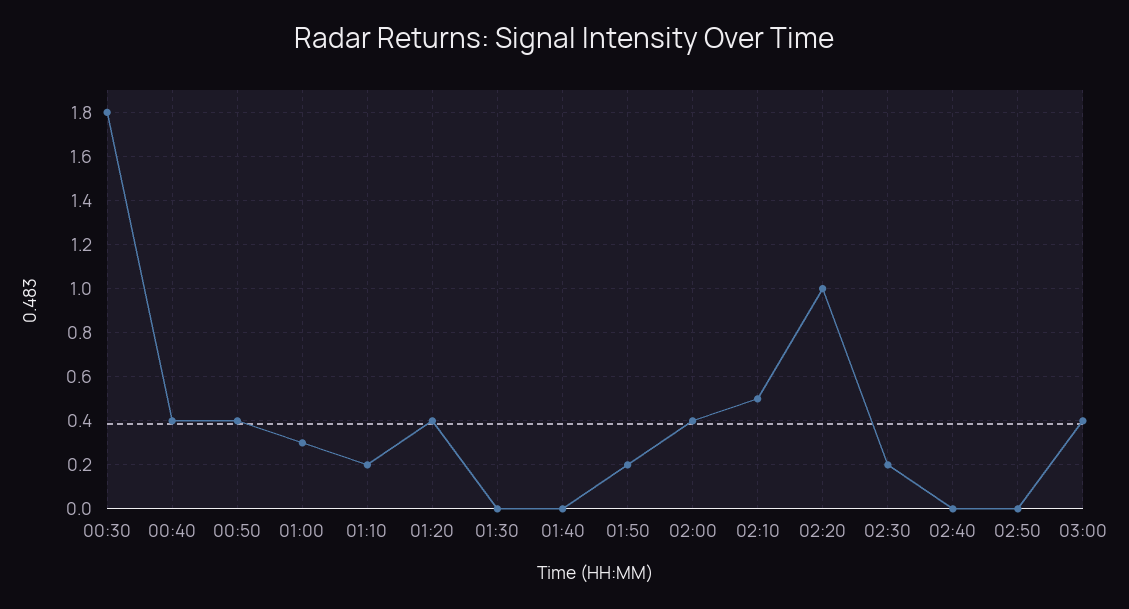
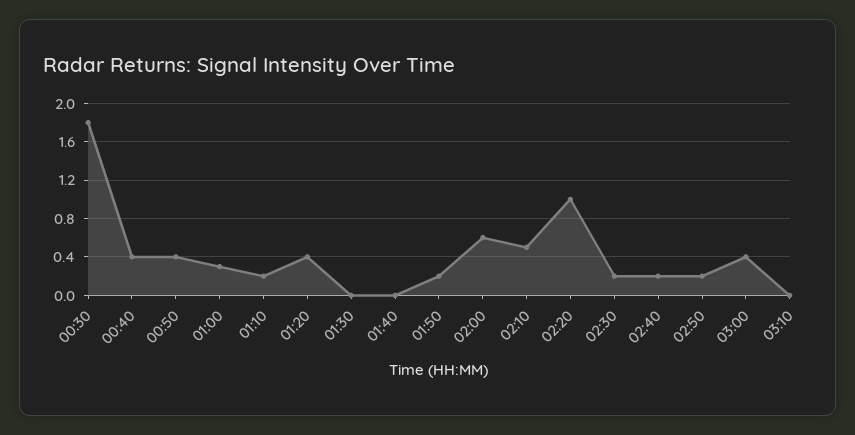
02:00: 0.4 -> 0.6
02:40: 0 -> 0.2
02:50: 0 -> 0.2
03:10: none -> 0

